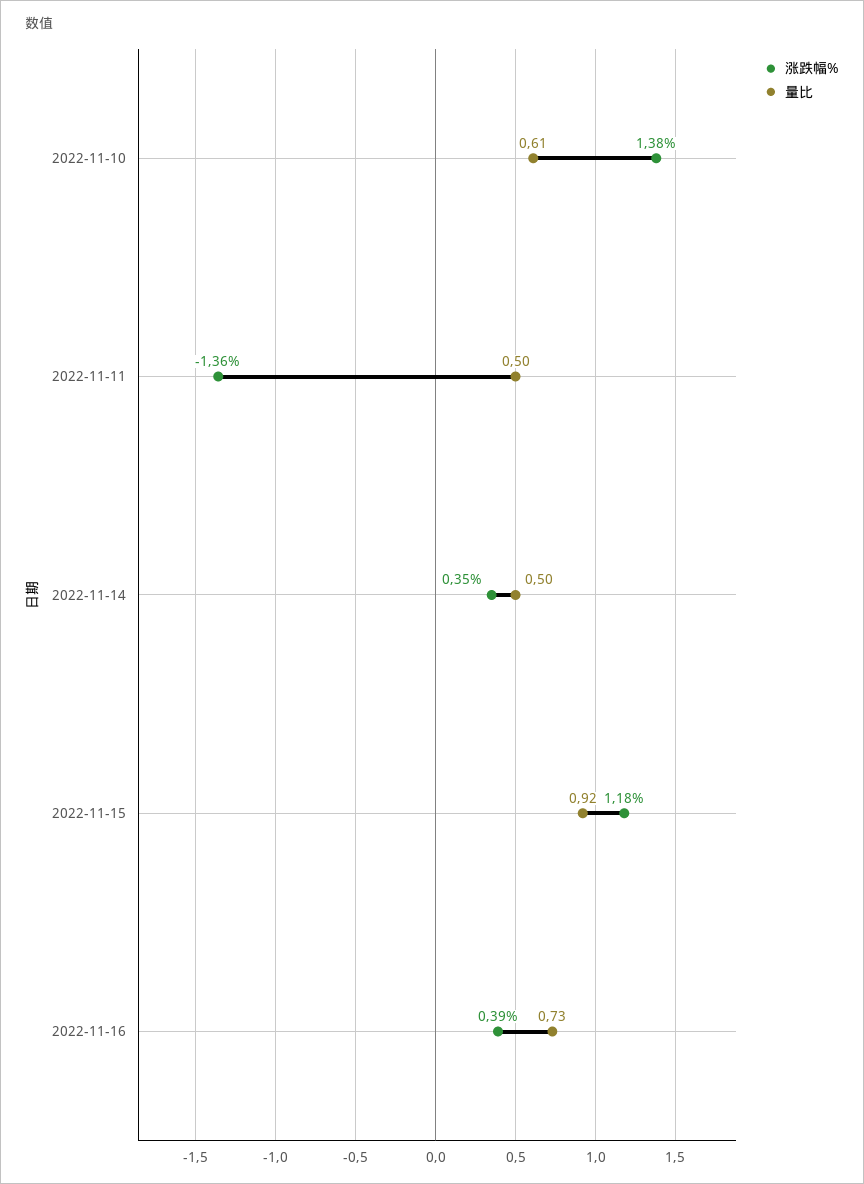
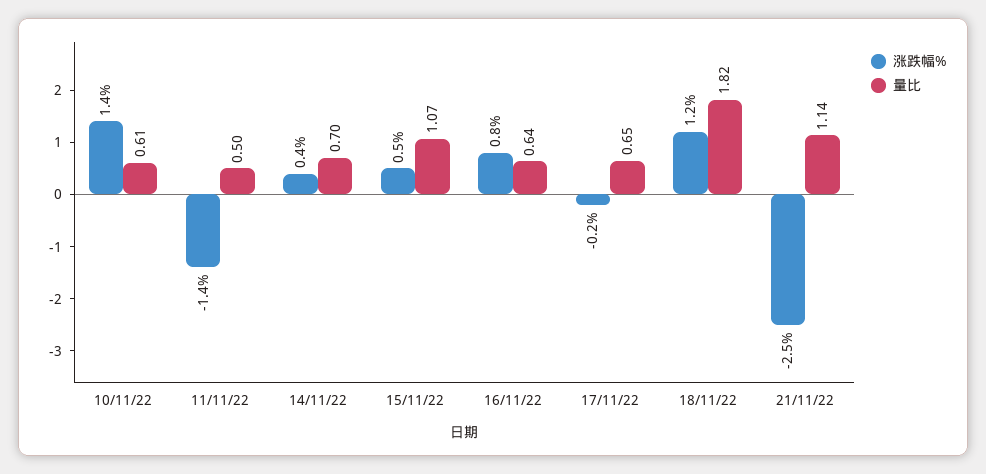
量比, 2022-11-14: 0.5 -> 0.7
涨跌幅%, 2022-11-15: 1.18 -> 0.5
量比, 2022-11-15: 0.92 -> 1.07
涨跌幅%, 2022-11-16: 0.39 -> 0.8
量比, 2022-11-16: 0.73 -> 0.64
涨跌幅%, 17/11/22: none -> -0.2
量比, 17/11/22: none -> 0.65
涨跌幅%, 18/11/22: none -> 1.2
量比, 18/11/22: none -> 1.82
涨跌幅%, 21/11/22: none -> -2.5
量比, 21/11/22: none -> 1.14

